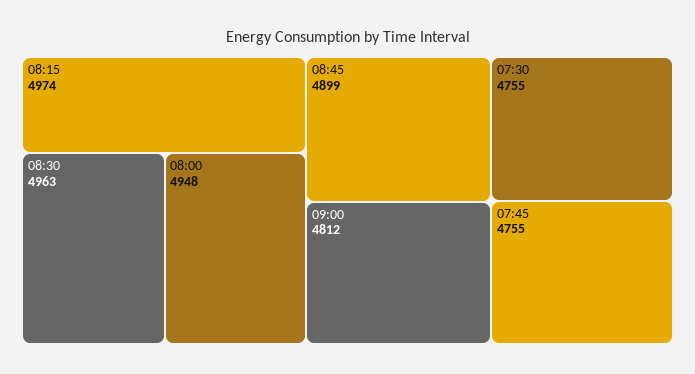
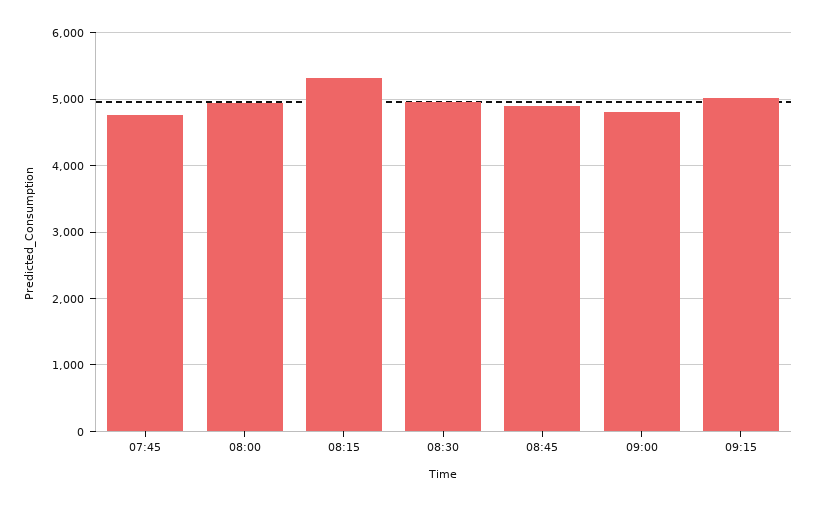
08:15: 4974 -> 5300
07:30: 4755 -> none
09:15: none -> 5000

